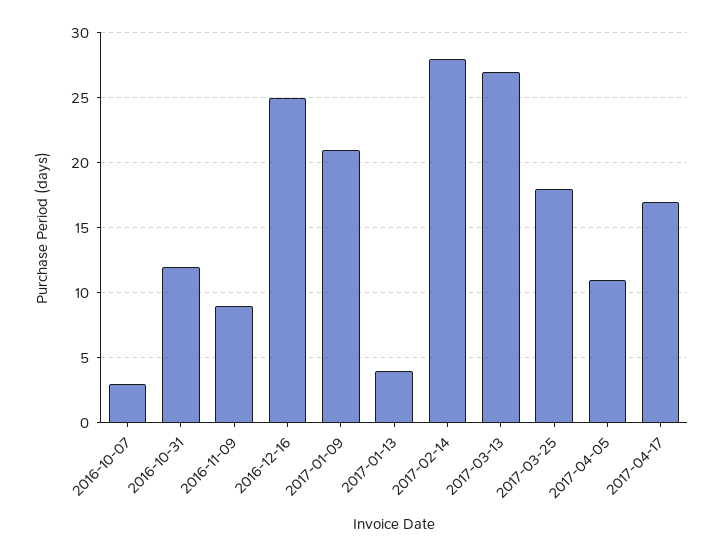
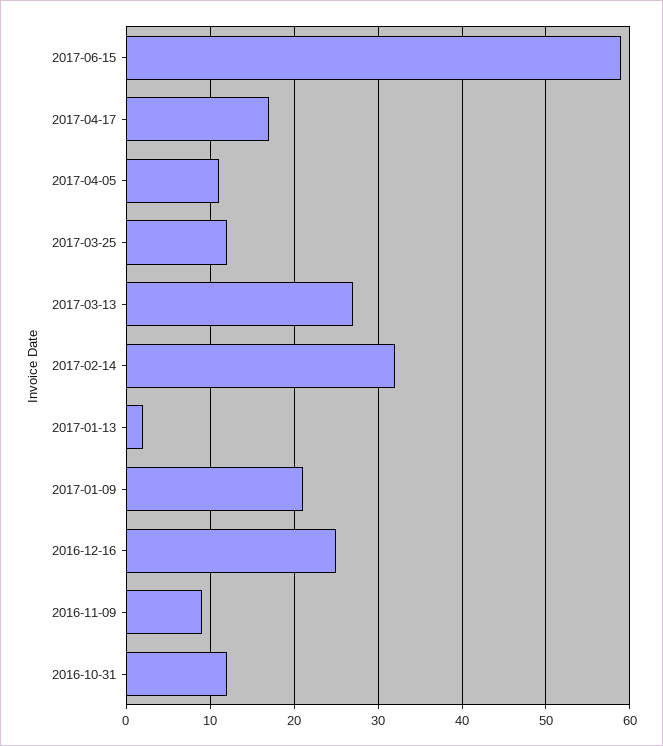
2016-10-07: 3 -> none
2017-01-13: 4 -> 2
2017-02-14: 28 -> 32
2017-03-25: 18 -> 12
2017-06-15: none -> 59

